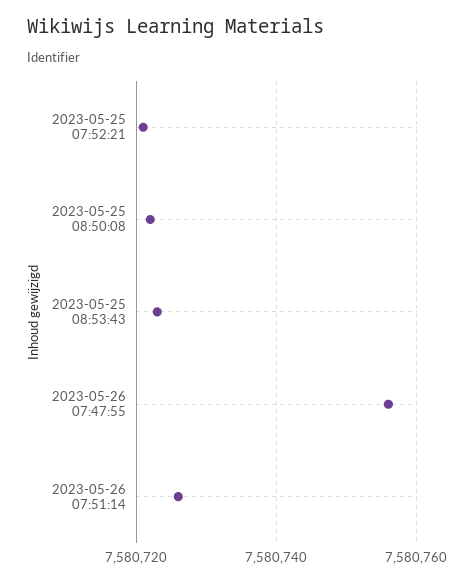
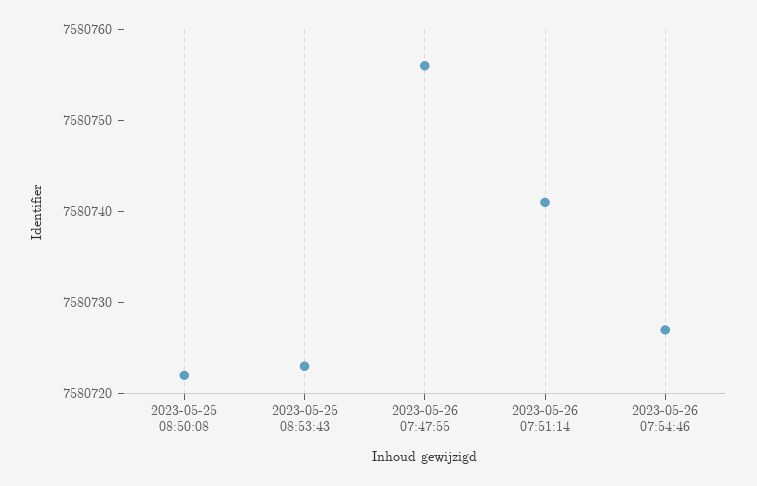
2023-05-25 07:52:21: 7580720 -> none
2023-05-26 07:51:14: 7580725 -> 7580741
2023-05-26 07:54:46: none -> 7580727

